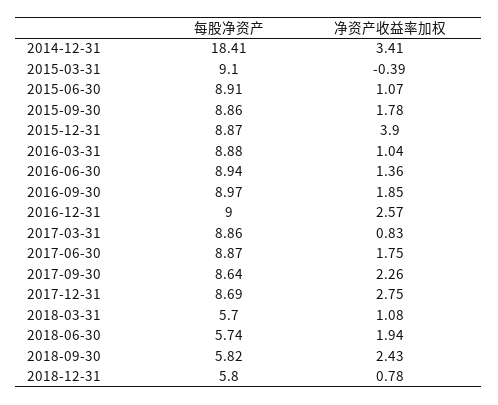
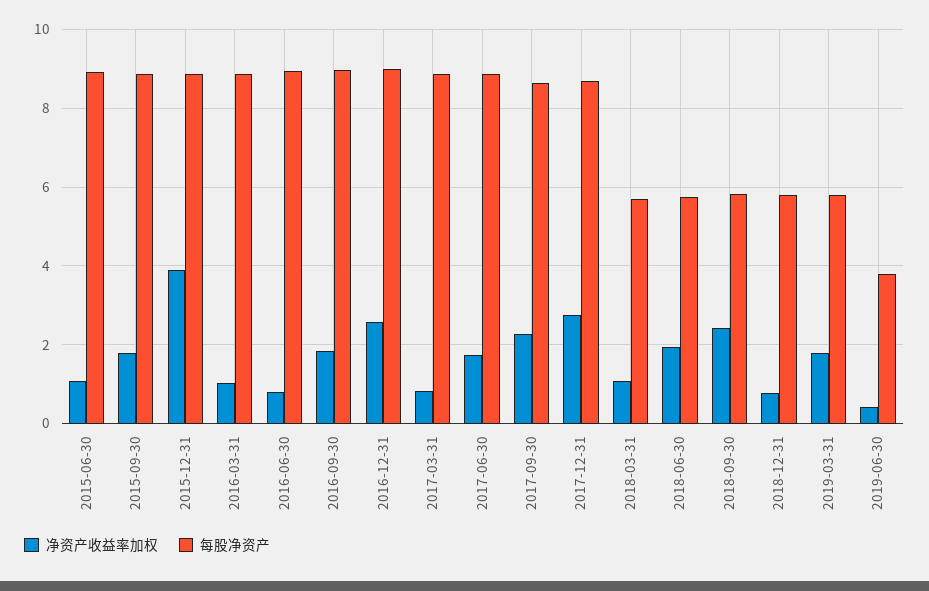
每股净资产, 2014-12-31: 18.41 -> none
净资产收益率加权, 2014-12-31: 3.41 -> none
每股净资产, 2015-03-31: 9.1 -> none
净资产收益率加权, 2015-03-31: -0.39 -> none
净资产收益率加权, 2016-06-30: 1.36 -> 0.8
净资产收益率加权, 2019-03-31: none -> 1.8
每股净资产, 2019-03-31: none -> 5.8
净资产收益率加权, 2019-06-30: none -> 0.4
每股净资产, 2019-06-30: none -> 3.8

